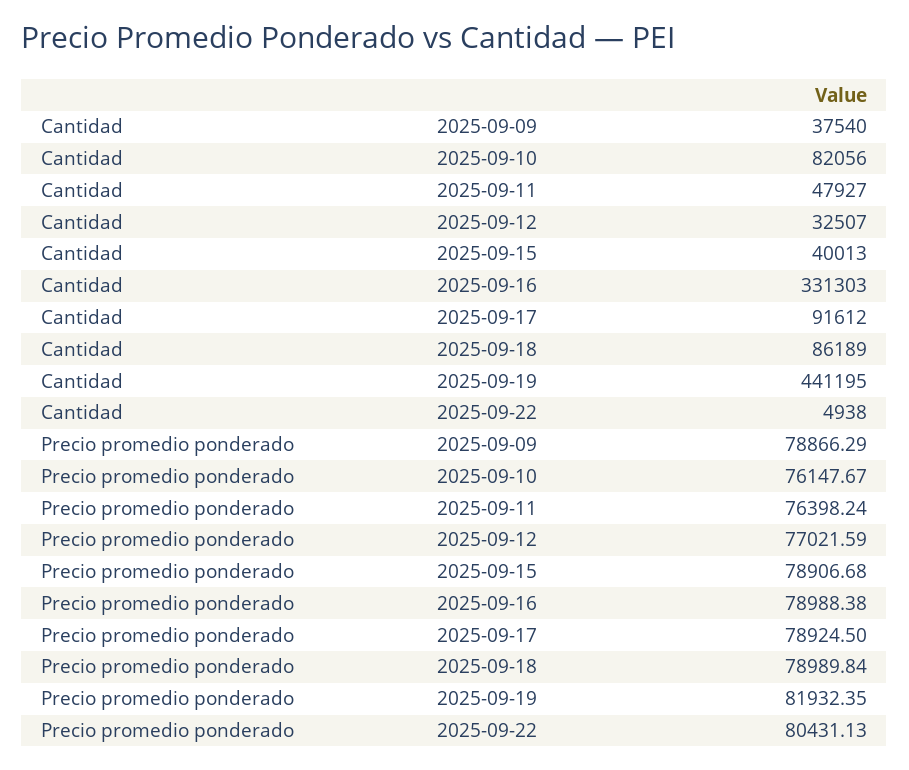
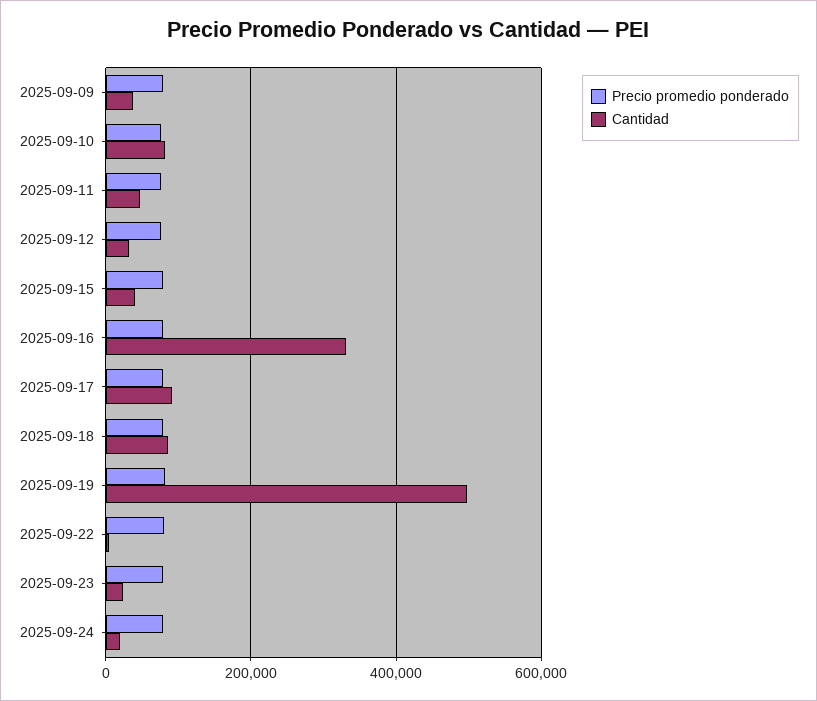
Cantidad, 2025-09-19: 441195 -> 500000
Precio promedio ponderado, 2025-09-23: none -> 80000
Cantidad, 2025-09-23: none -> 20000
Precio promedio ponderado, 2025-09-24: none -> 80000
Cantidad, 2025-09-24: none -> 20000

